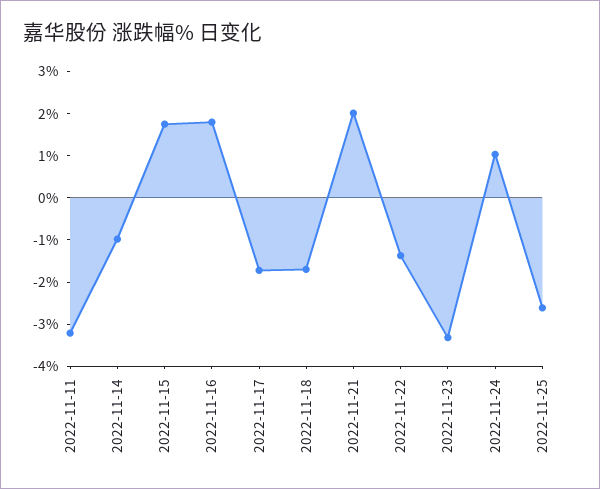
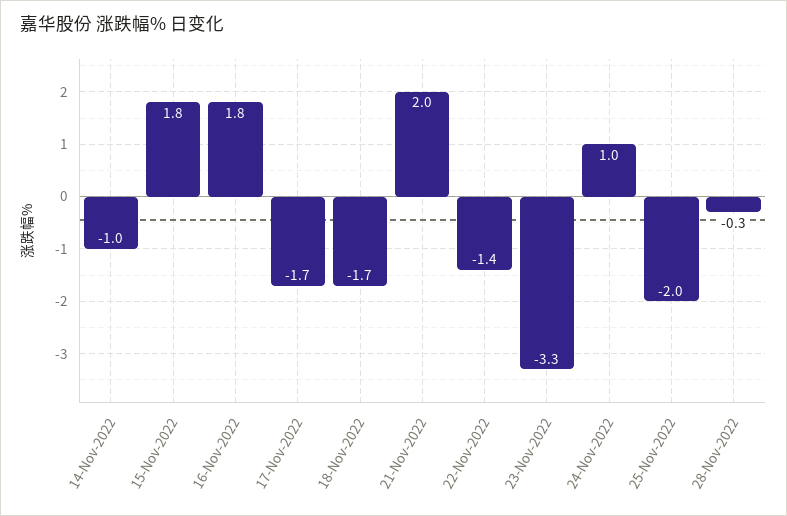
2022-11-11: -3.2 -> none
2022-11-25: -2.6 -> -2
28-Nov-2022: none -> -0.3

